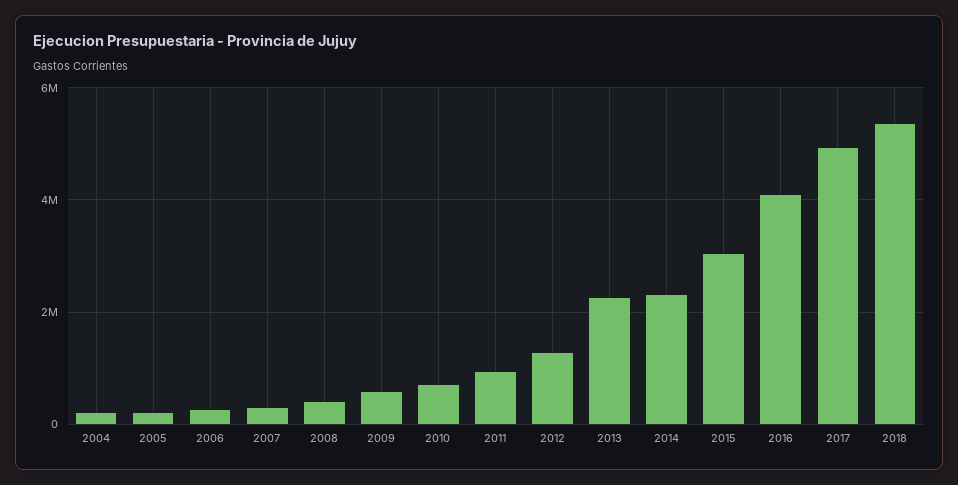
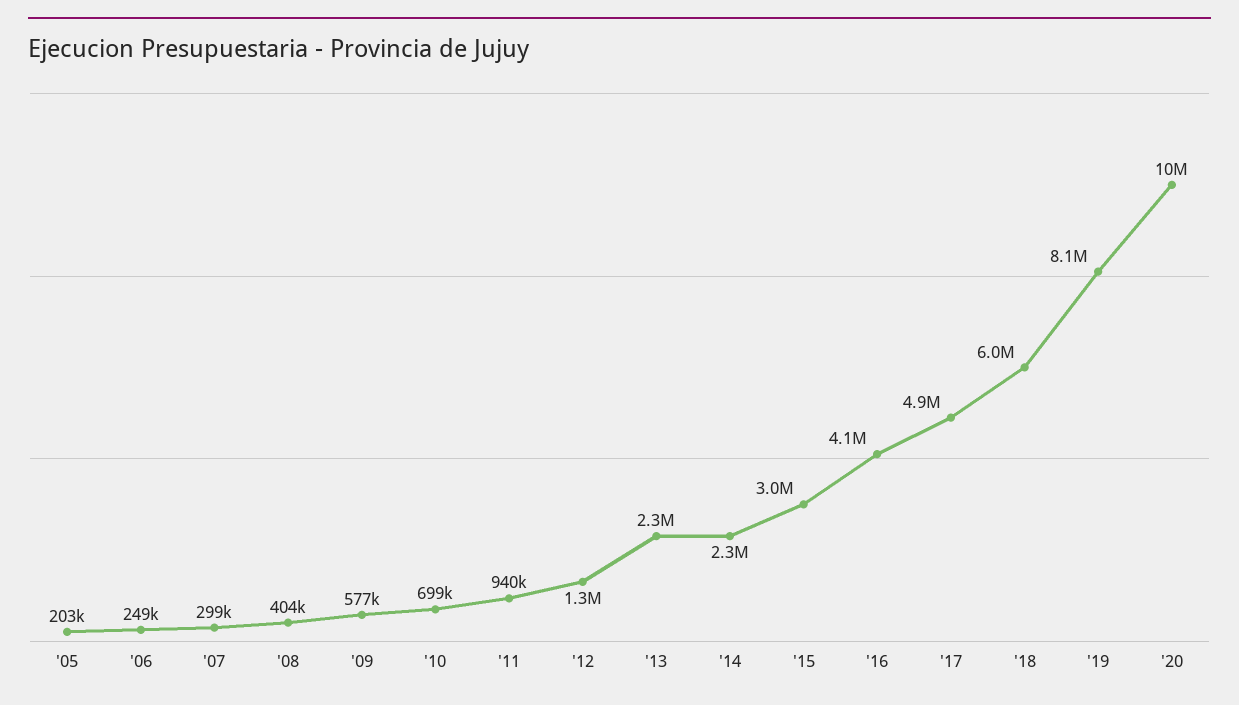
2004: 200000 -> none
2018: 5400000 -> 6000000
'19: none -> 8100000
'20: none -> 10000000

